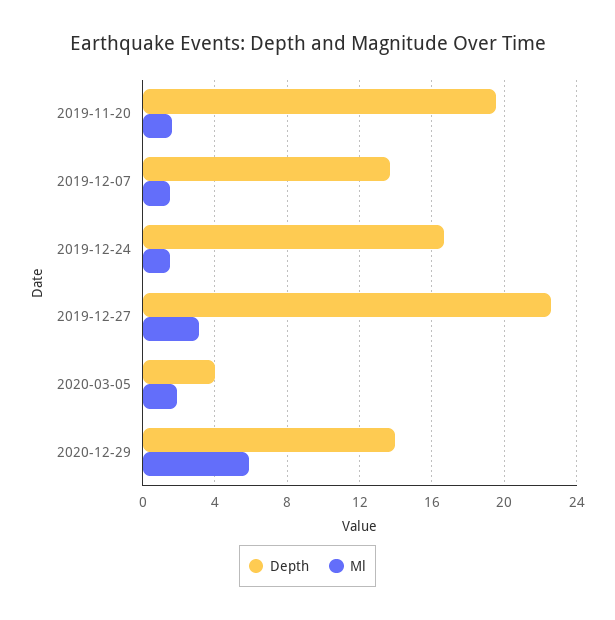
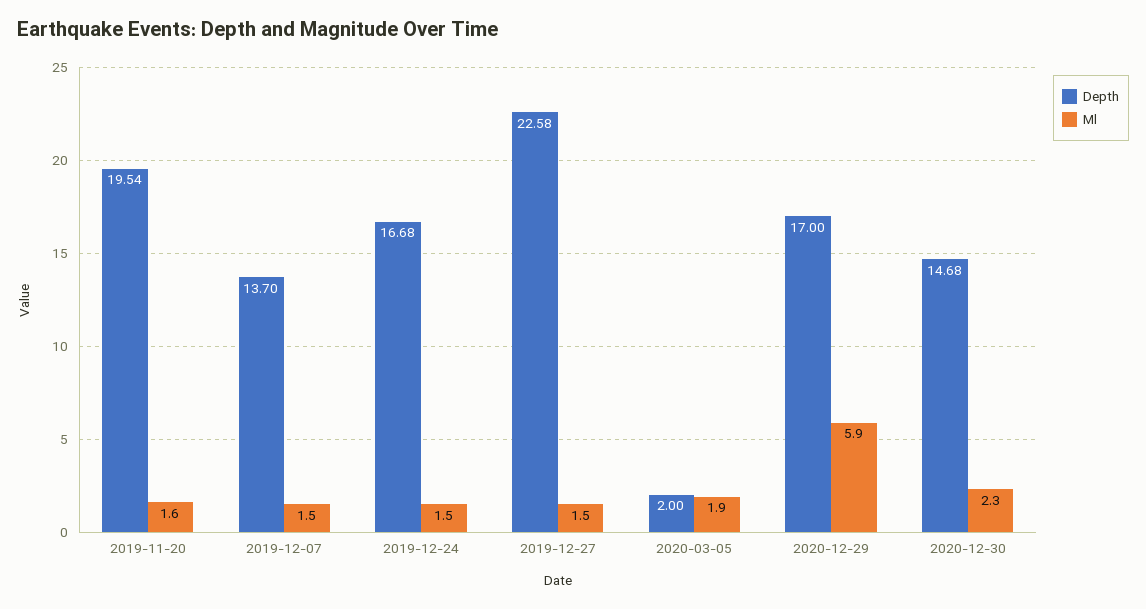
Ml, 2019-12-27: 3 -> 1.5
Depth, 2020-03-05: 4 -> 2
Depth, 2020-12-29: 14 -> 17
Depth, 2020-12-30: none -> 14.68
Ml, 2020-12-30: none -> 2.3

